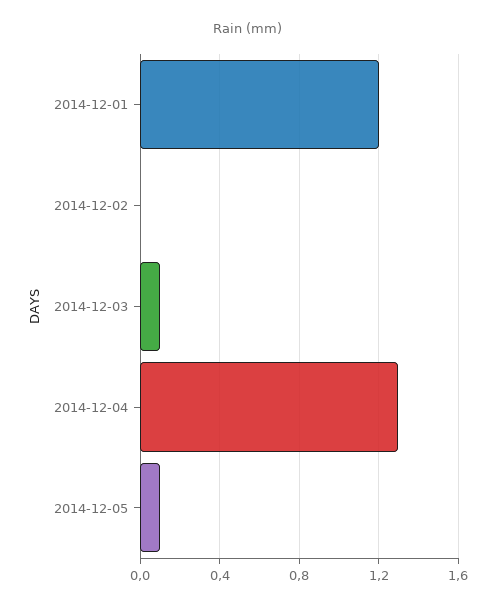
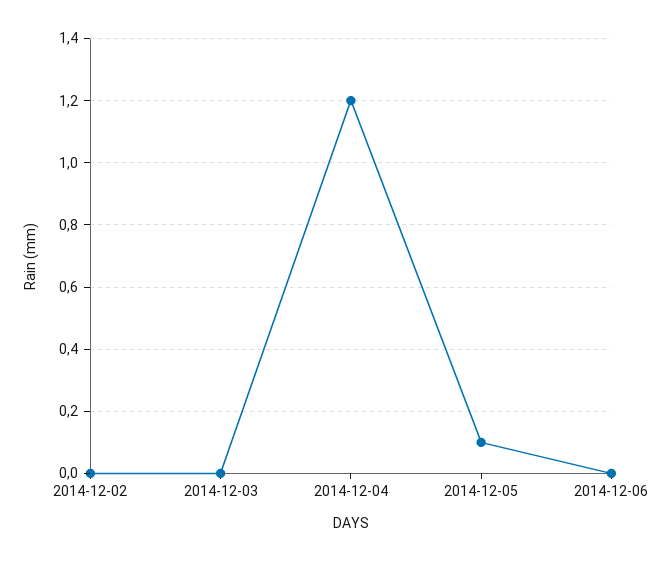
2014-12-01: 1.2 -> none
2014-12-03: 0.1 -> 0
2014-12-04: 1.3 -> 1.2
2014-12-06: none -> 0

